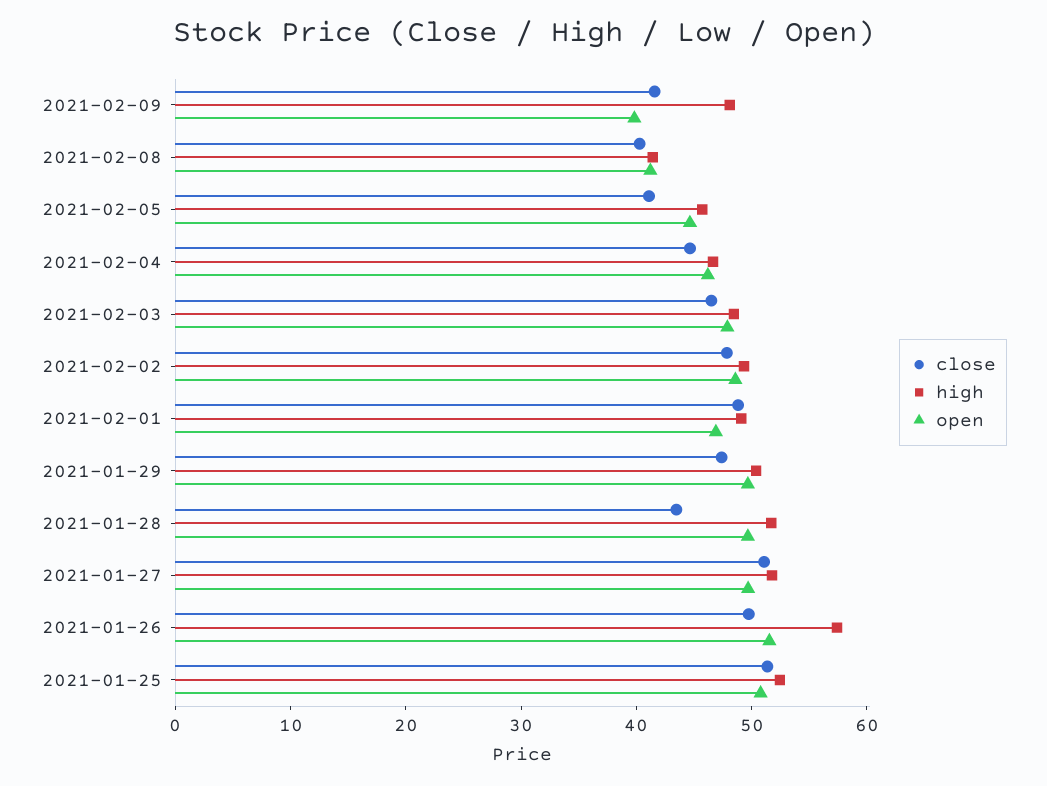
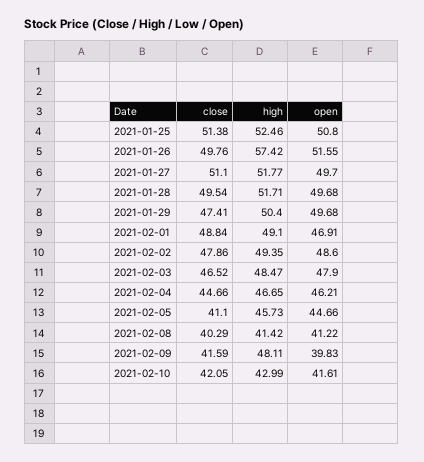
close, 2021-01-28: 44 -> 49.54
close, 2021-02-10: none -> 42.05
high, 2021-02-10: none -> 42.99
open, 2021-02-10: none -> 41.61

